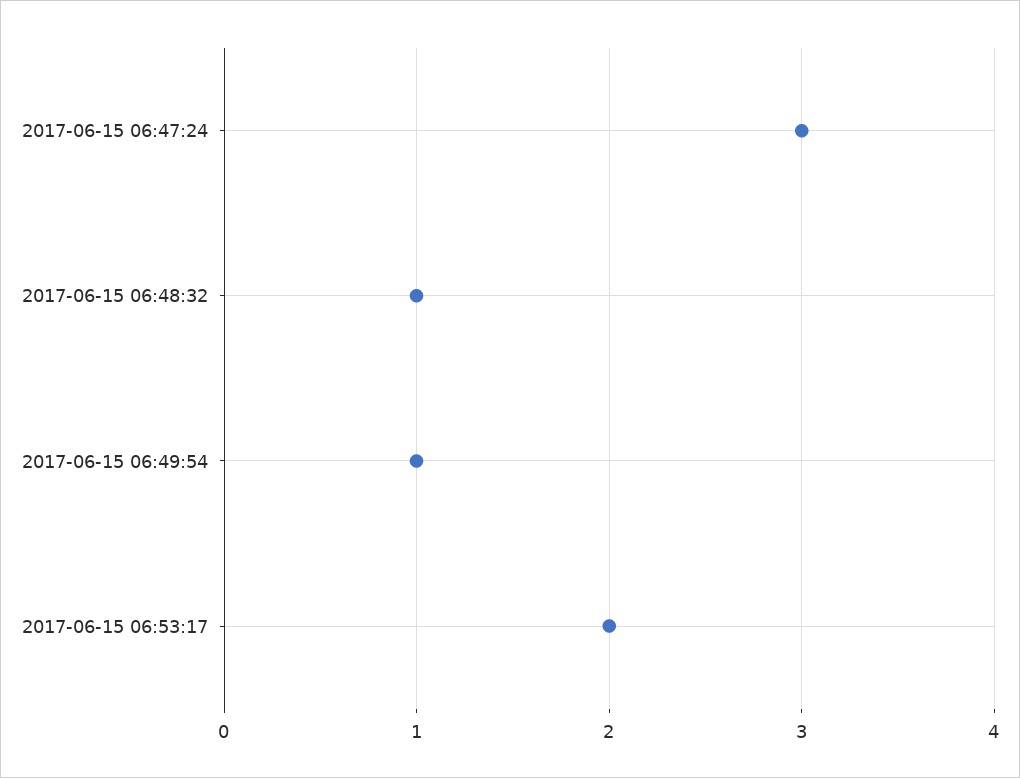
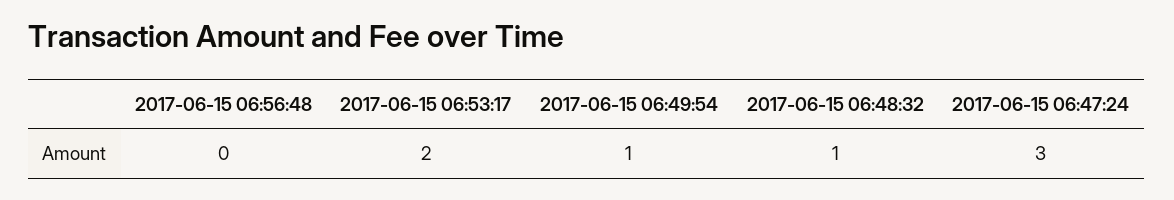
2017-06-15 06:56:48: none -> 0

